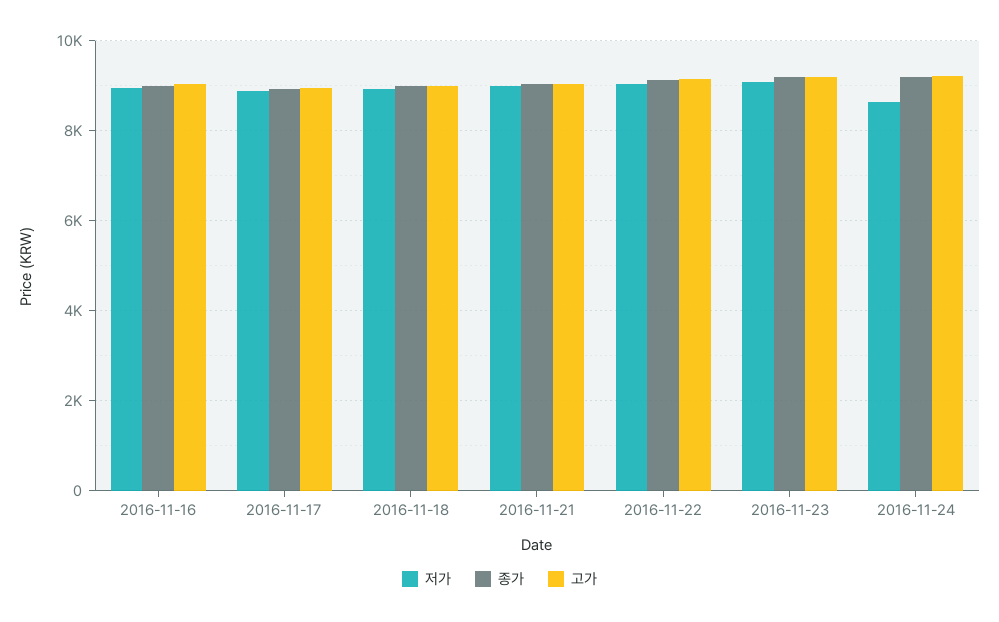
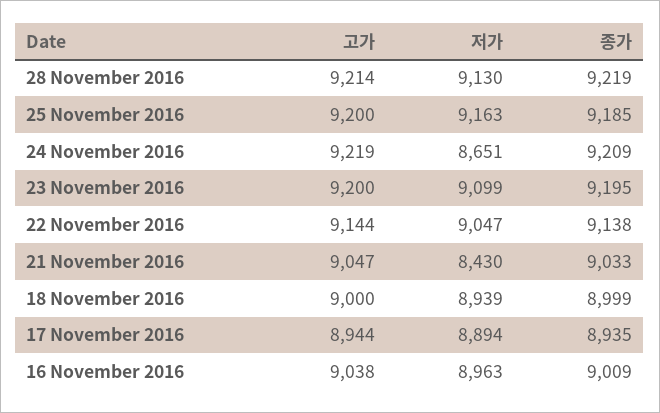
저가, 2016-11-21: 9000 -> 8430
고가, 28 November 2016: none -> 9214
저가, 28 November 2016: none -> 9130
종가, 28 November 2016: none -> 9219
고가, 25 November 2016: none -> 9200
저가, 25 November 2016: none -> 9163
종가, 25 November 2016: none -> 9185

